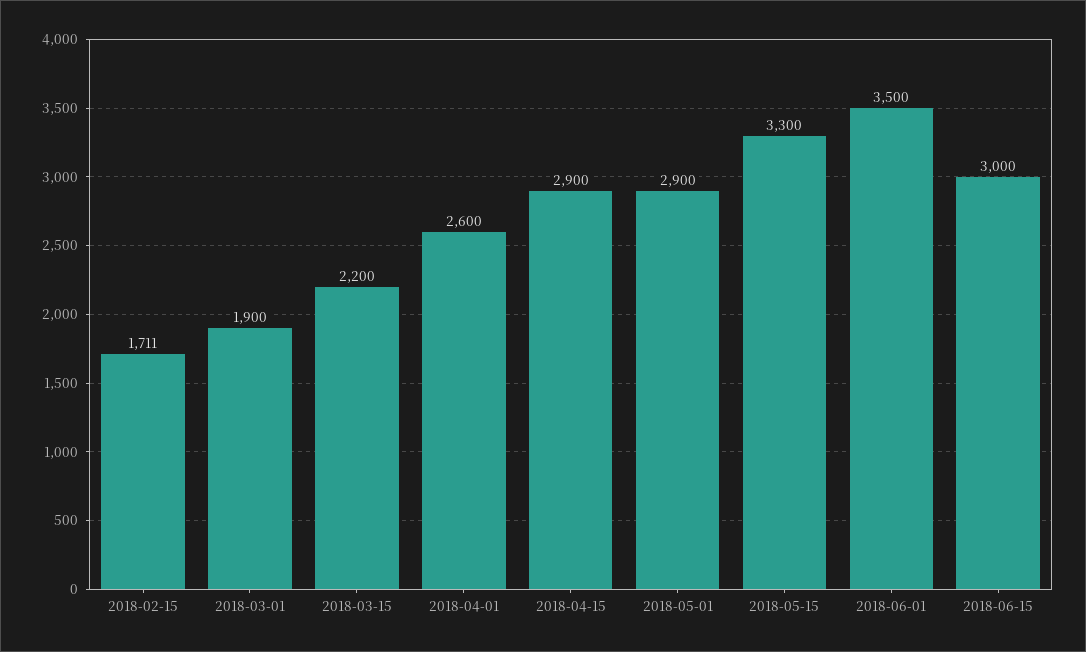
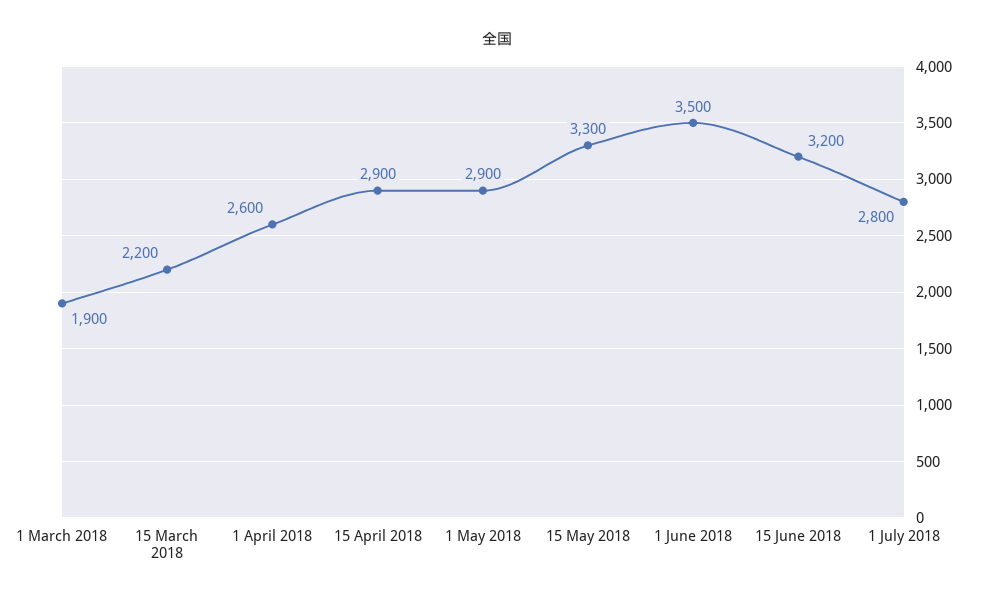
2018-02-15: 1711 -> none
2018-06-15: 3000 -> 3200
1 July 2018: none -> 2800

